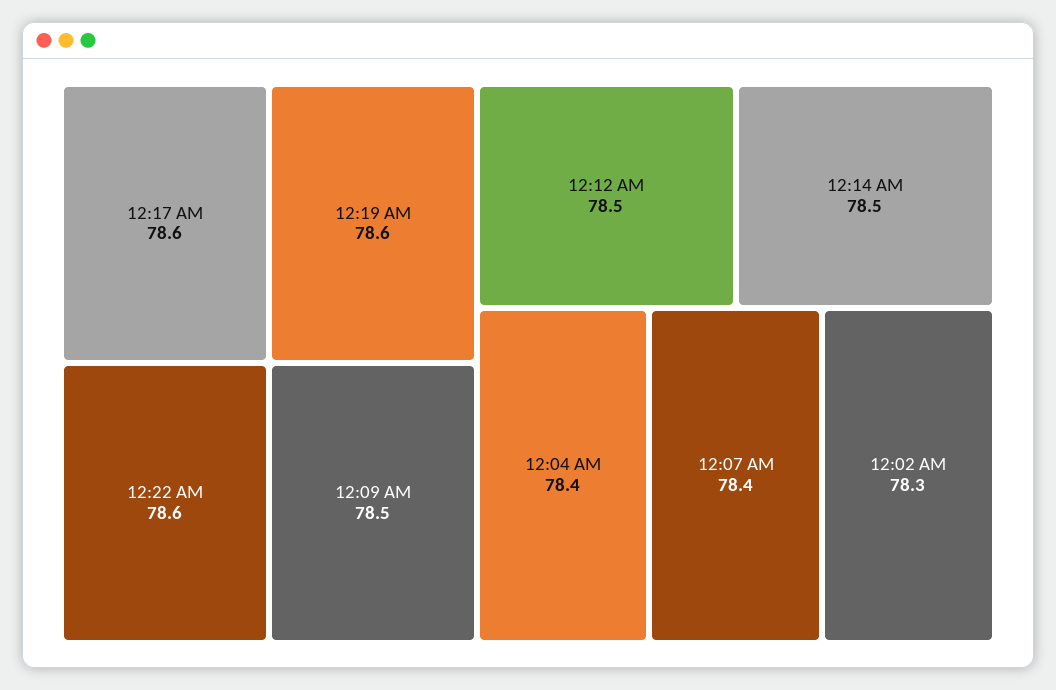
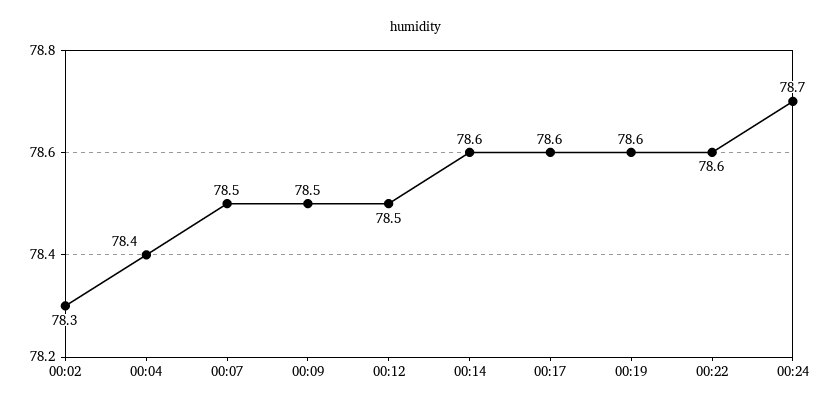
12:14 AM: 78.5 -> 78.6
12:07 AM: 78.4 -> 78.5
00:24: none -> 78.7

